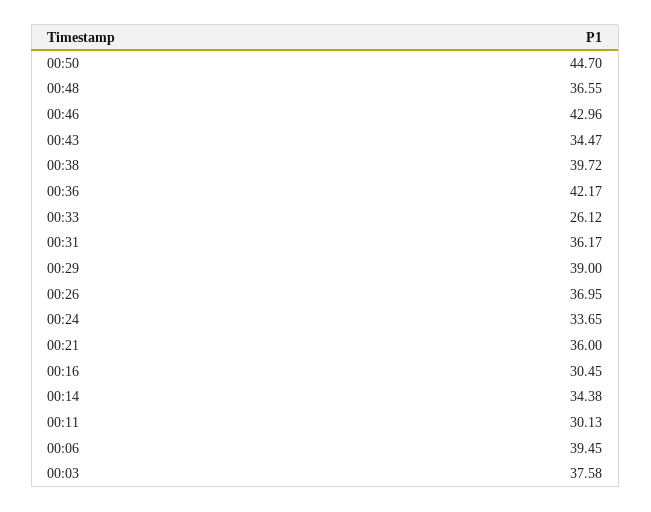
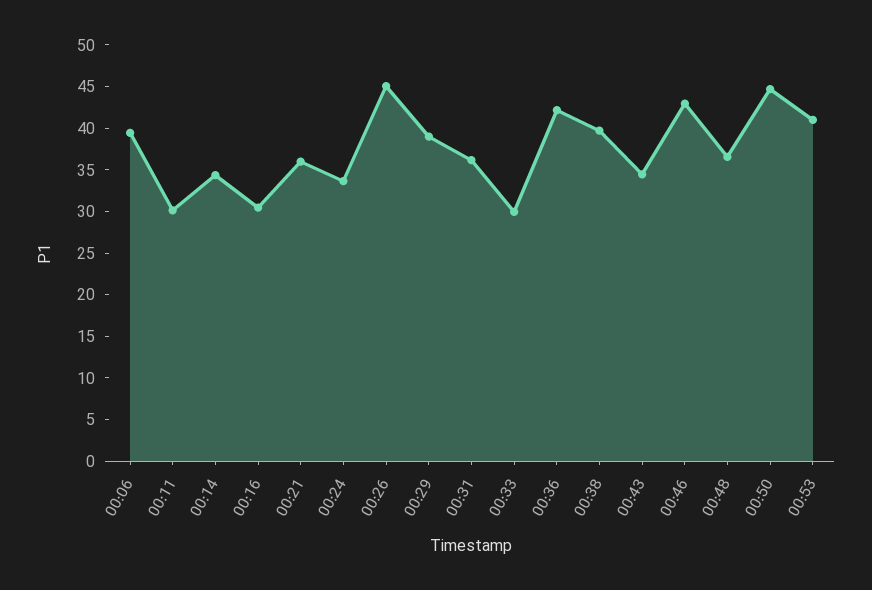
00:33: 26.12 -> 30
00:26: 36.95 -> 45
00:03: 37.58 -> none
00:53: none -> 41

